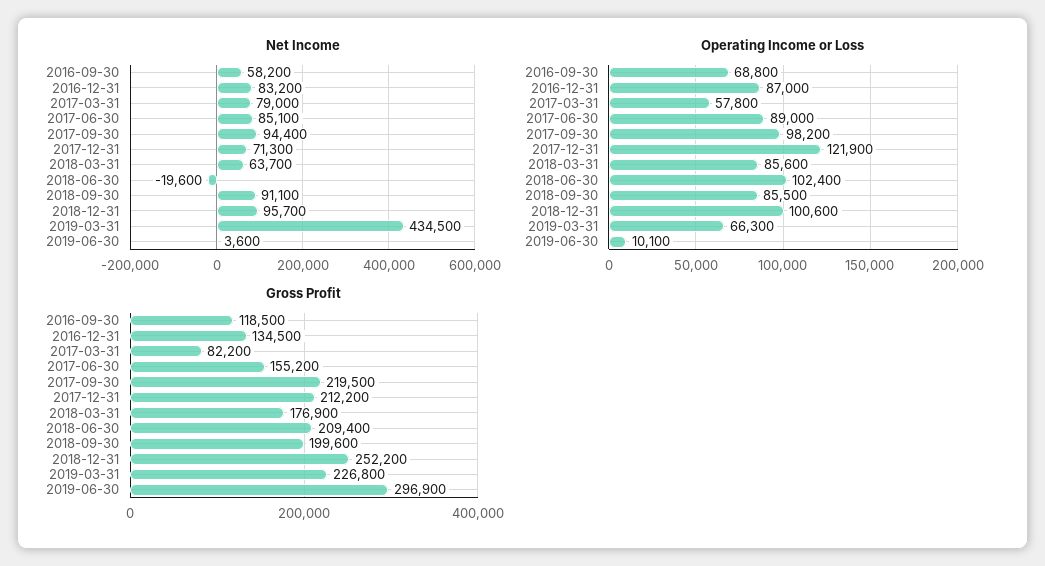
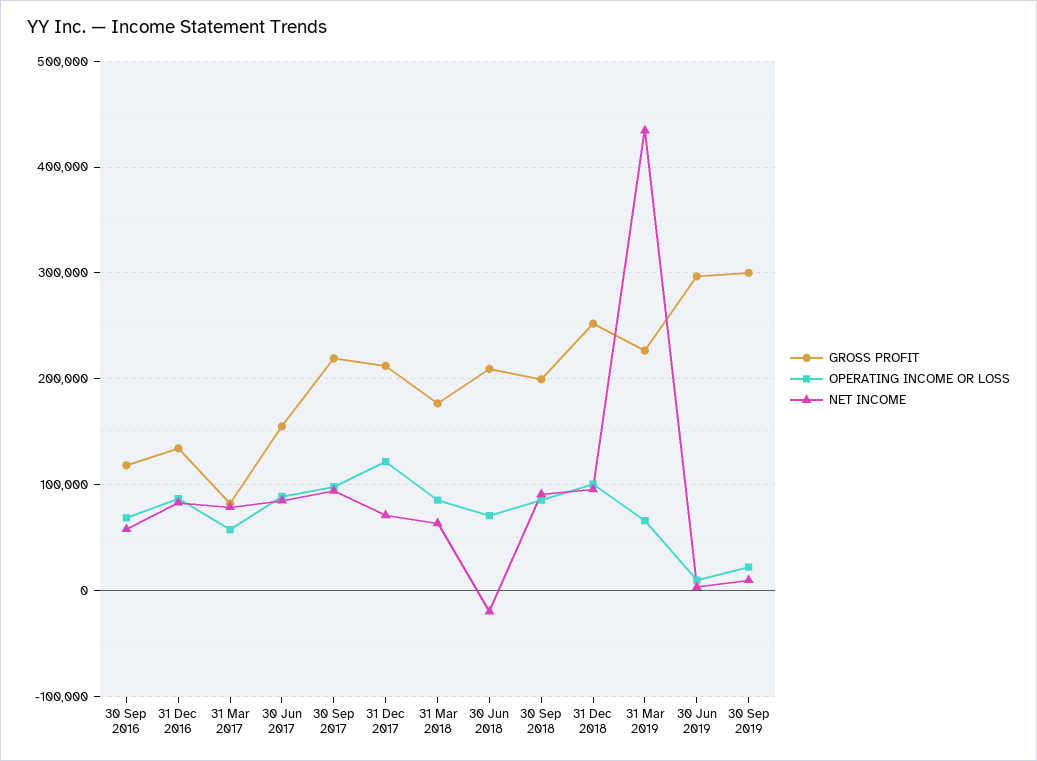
Operating Income or Loss, 2018-06-30: 102400 -> 70000
Gross Profit, 30 Sep 2019: none -> 300000
Operating Income or Loss, 30 Sep 2019: none -> 20000
Net Income, 30 Sep 2019: none -> 10000

